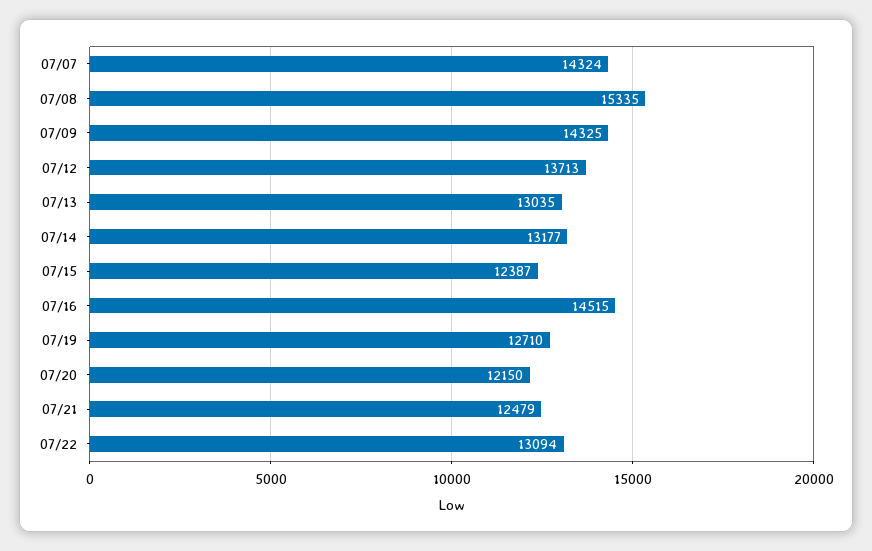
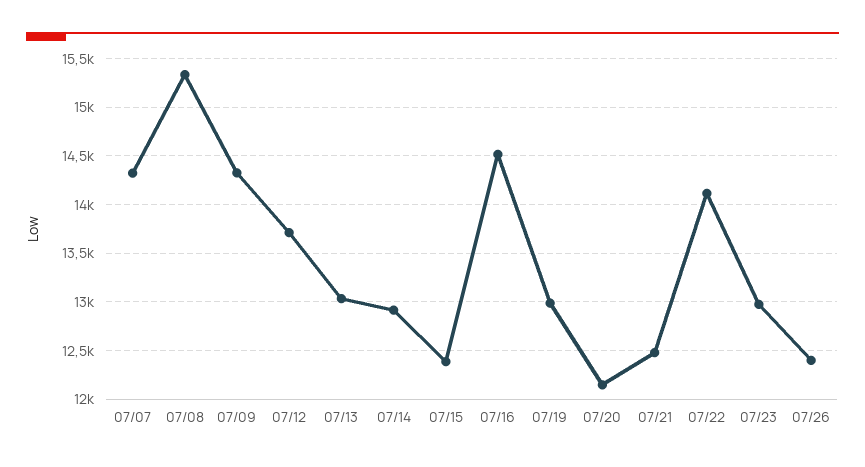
07/14: 13177 -> 12900
07/19: 12710 -> 13000
07/22: 13094 -> 14100
07/23: none -> 13000
07/26: none -> 12400

